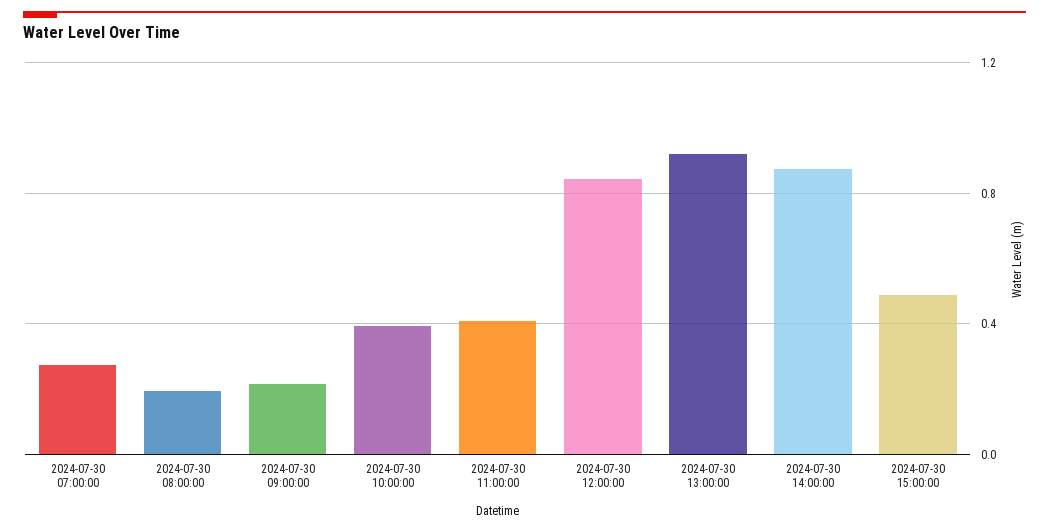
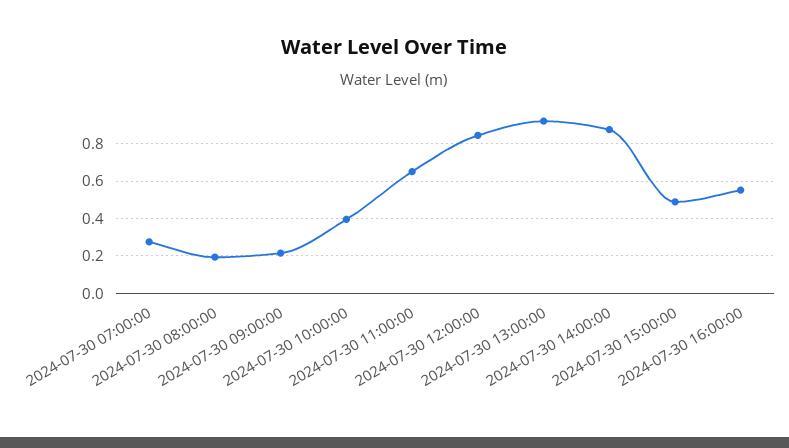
2024-07-30 11:00:00: 0.4 -> 0.65
2024-07-30 16:00:00: none -> 0.55

